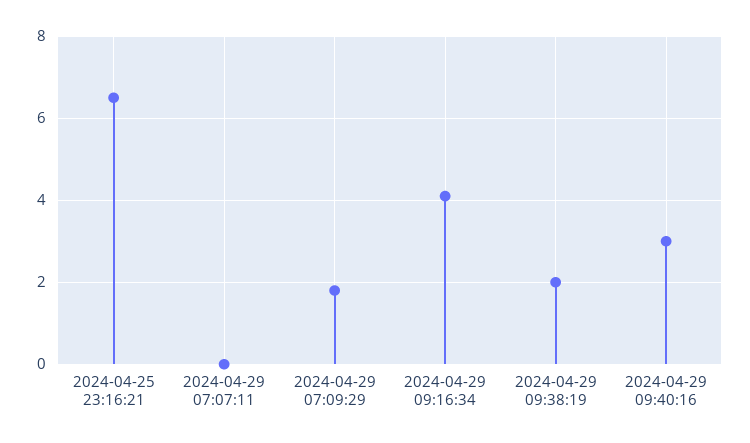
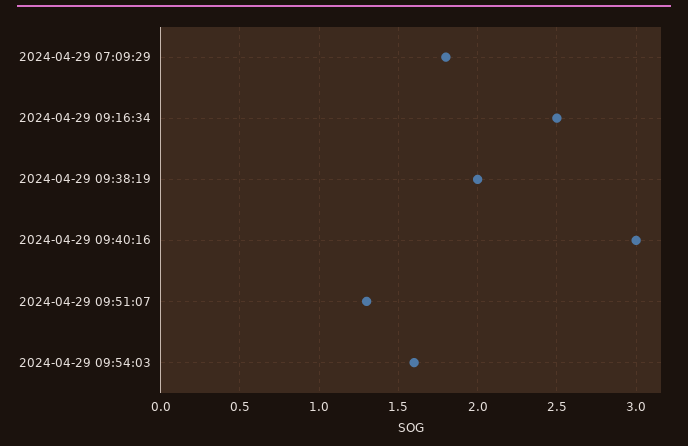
2024-04-25 23:16:21: 6.5 -> none
2024-04-29 07:07:11: 0 -> none
2024-04-29 09:16:34: 4 -> 2.5
2024-04-29 09:51:07: none -> 1.3
2024-04-29 09:54:03: none -> 1.6

